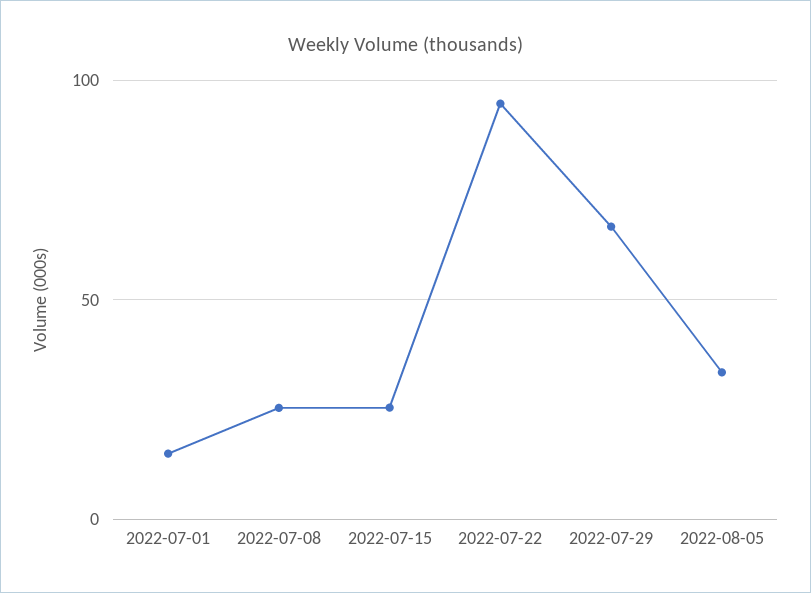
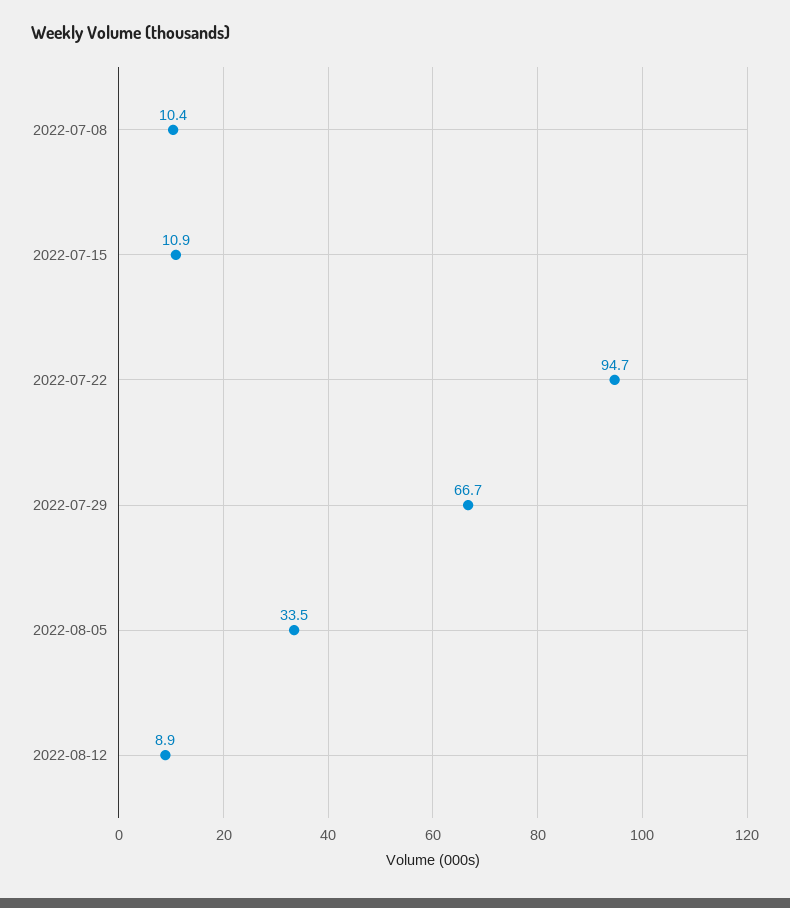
2022-07-01: 15 -> none
2022-07-08: 25 -> 10.4
2022-07-15: 25 -> 10.9
2022-08-12: none -> 8.9

